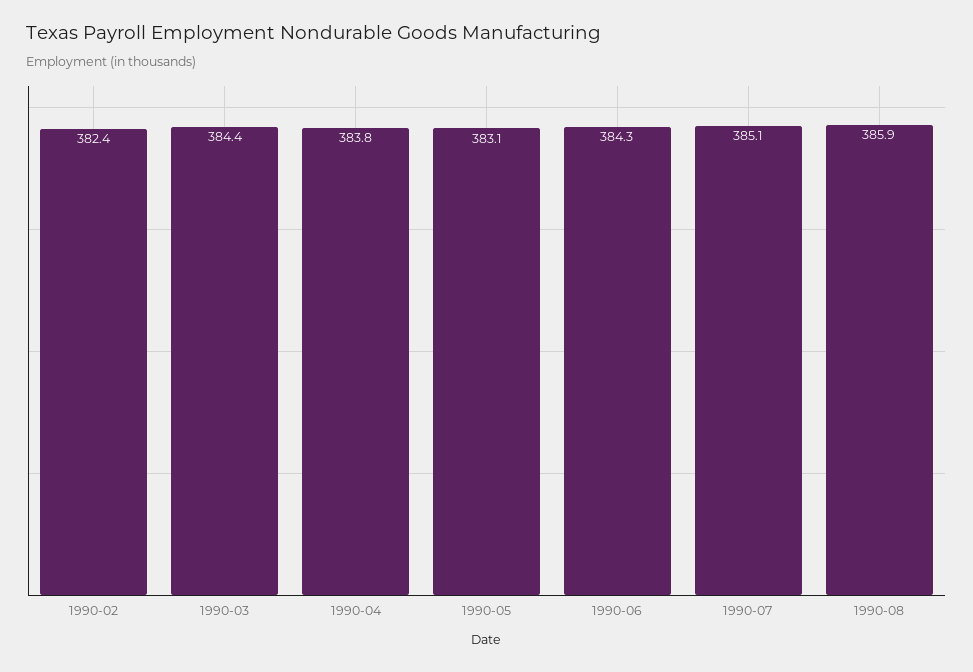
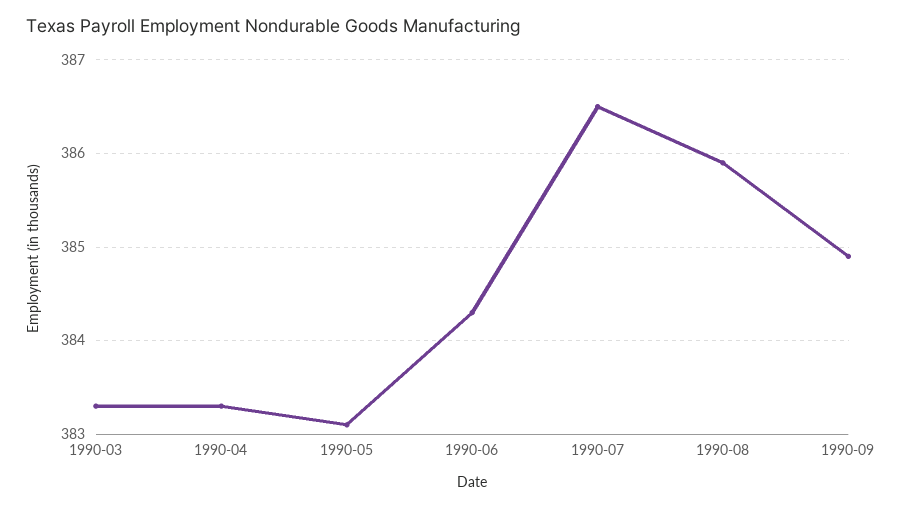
1990-02: 382.4 -> none
1990-03: 384.4 -> 383.3
1990-04: 383.8 -> 383.3
1990-07: 385.1 -> 386.5
1990-09: none -> 384.9

